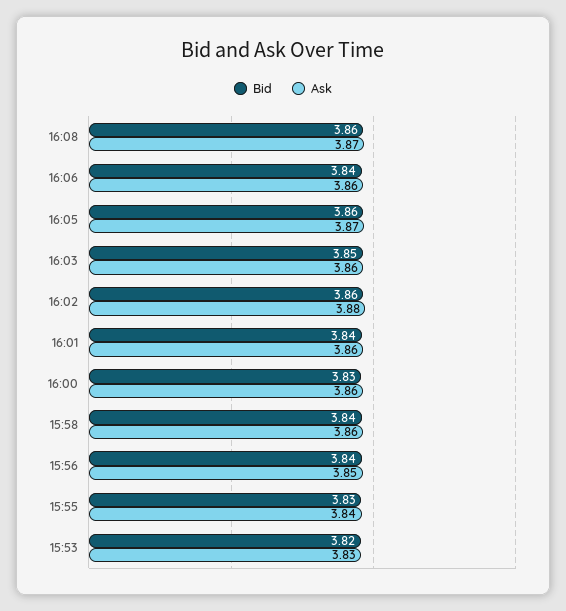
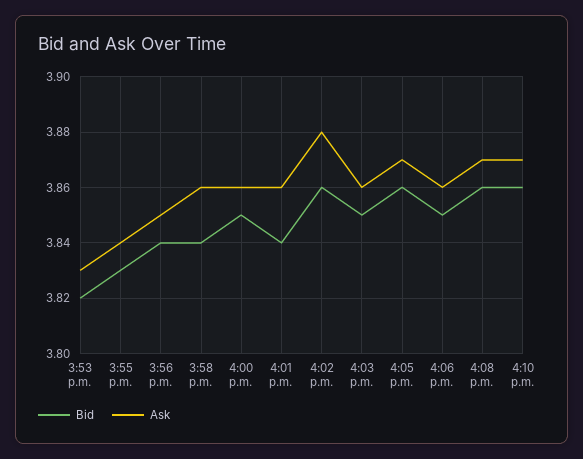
Bid, 16:06: 3.84 -> 3.85
Bid, 16:00: 3.83 -> 3.85
Bid, 4:10 p.m.: none -> 3.86
Ask, 4:10 p.m.: none -> 3.87

